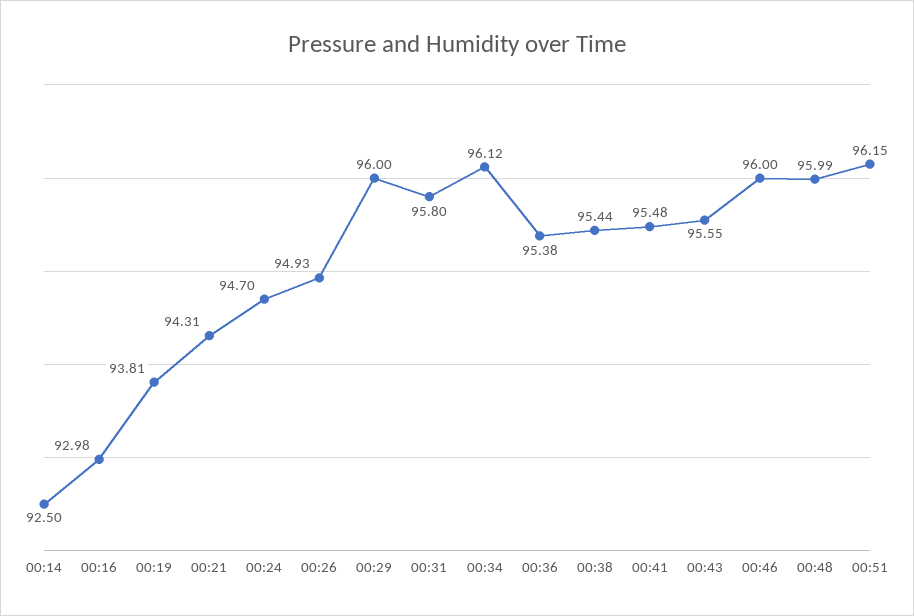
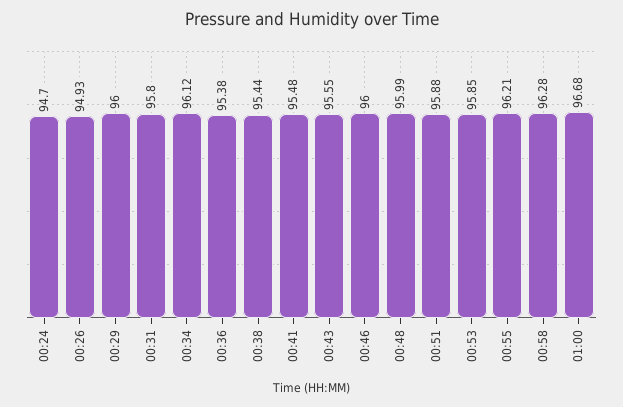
00:14: 92.5 -> none
00:16: 92.98 -> none
00:19: 93.81 -> none
00:21: 94.31 -> none
00:51: 96.15 -> 95.88
00:53: none -> 95.85
00:55: none -> 96.21
00:58: none -> 96.28
01:00: none -> 96.68

